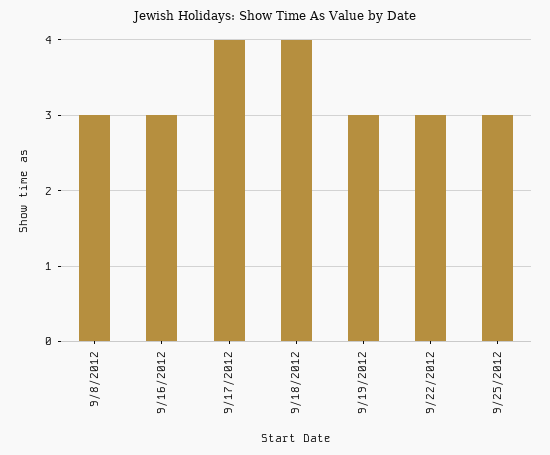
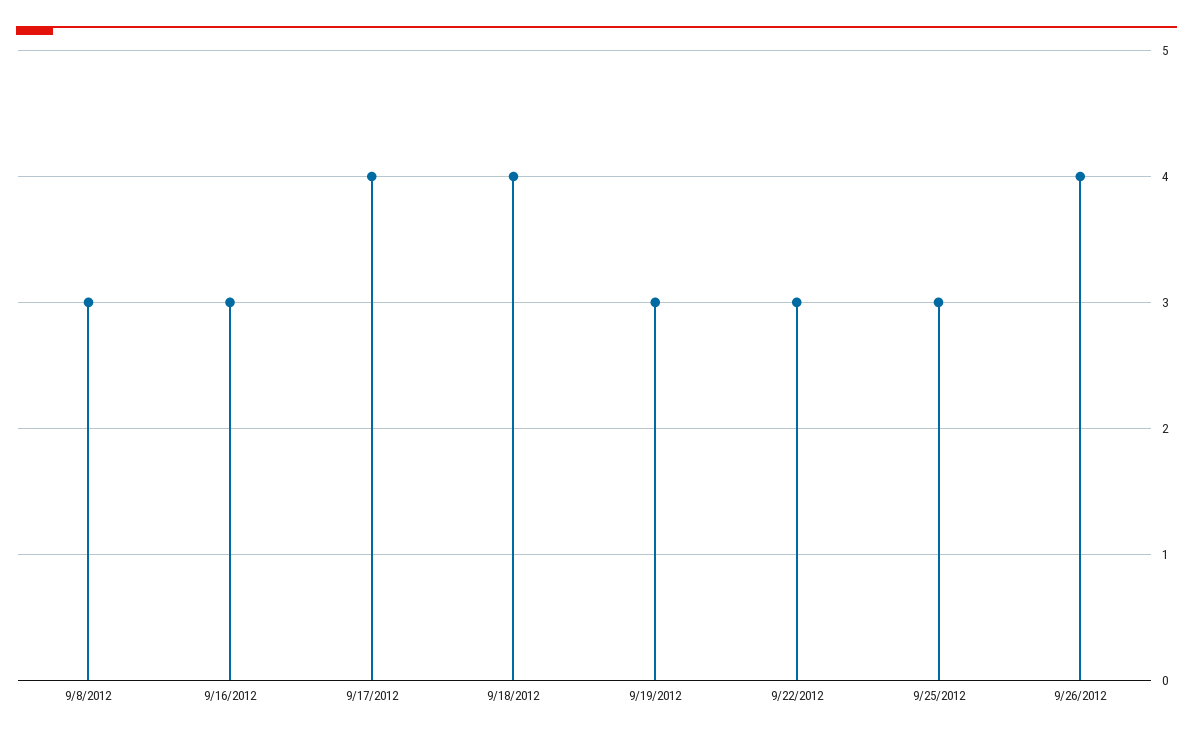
9/26/2012: none -> 4

